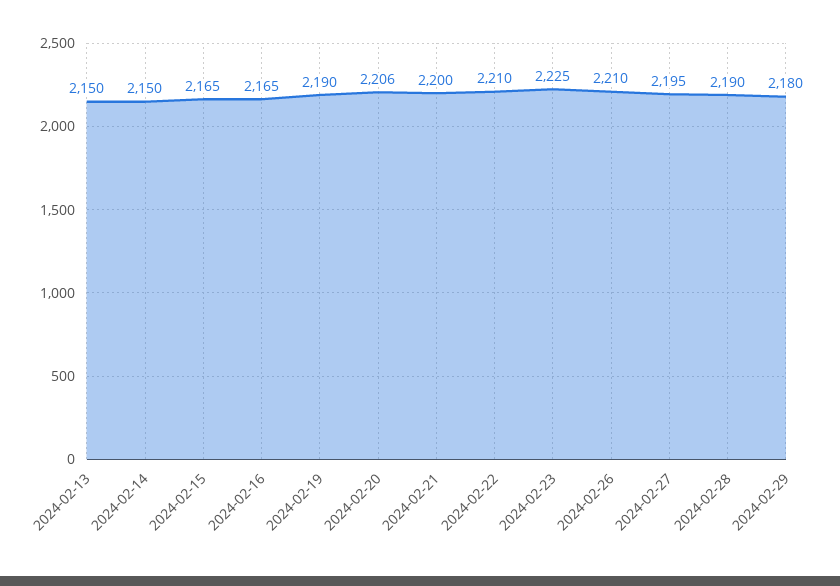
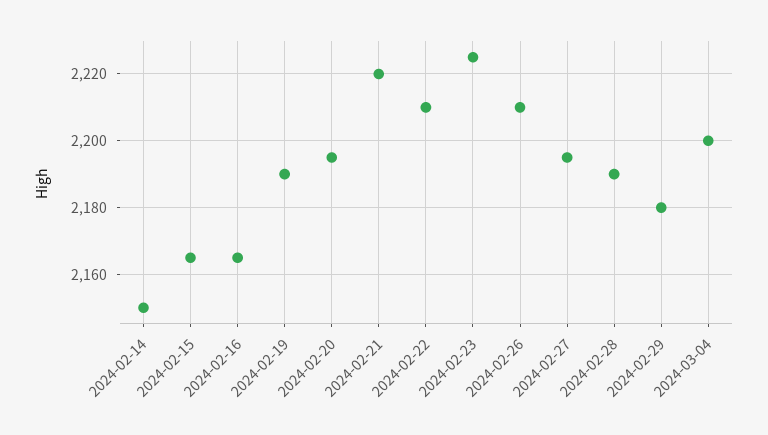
2024-02-13: 2150 -> none
2024-02-20: 2206 -> 2195
2024-02-21: 2200 -> 2220
2024-03-04: none -> 2200

